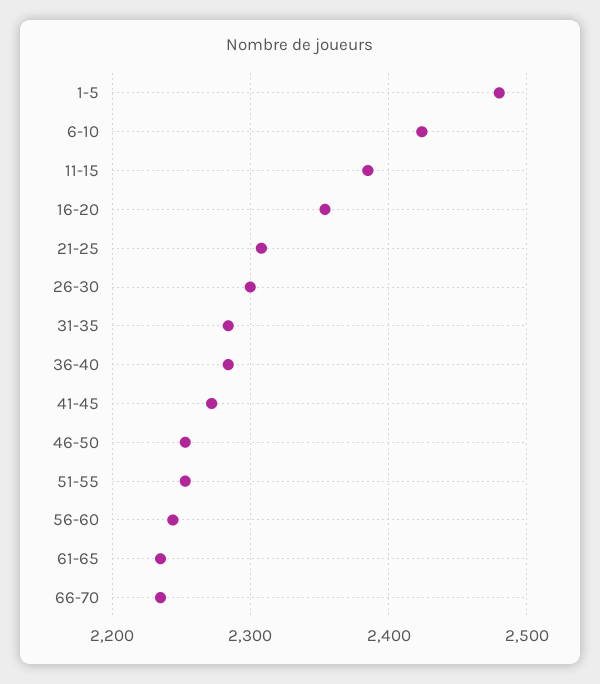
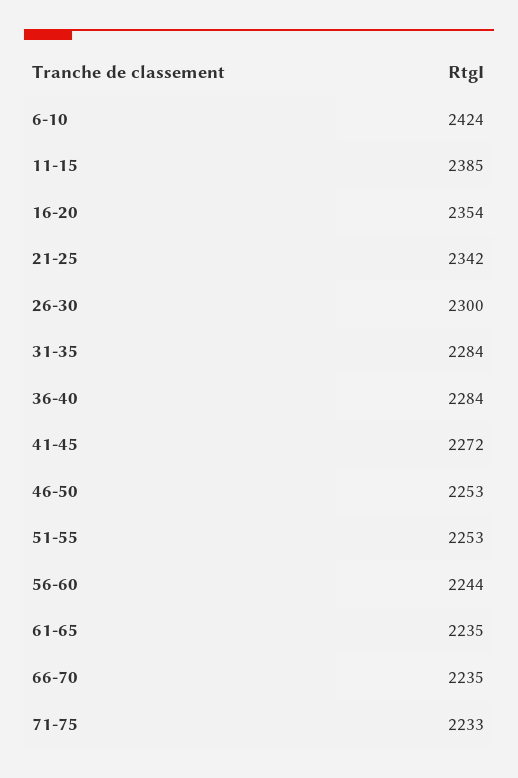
1-5: 2480 -> none
21-25: 2310 -> 2342
71-75: none -> 2233

